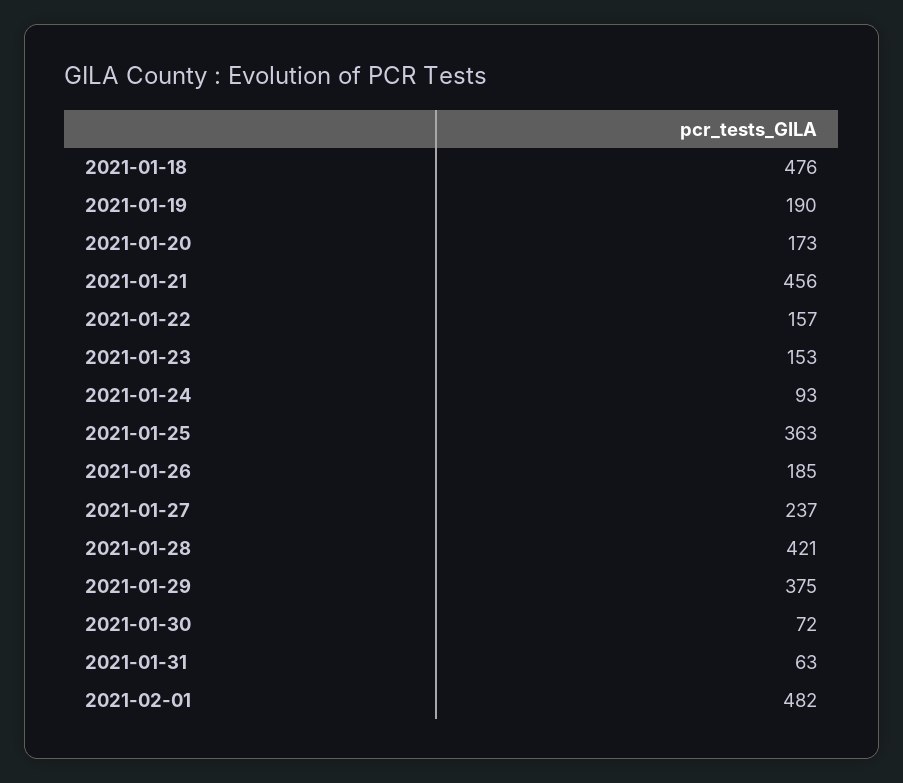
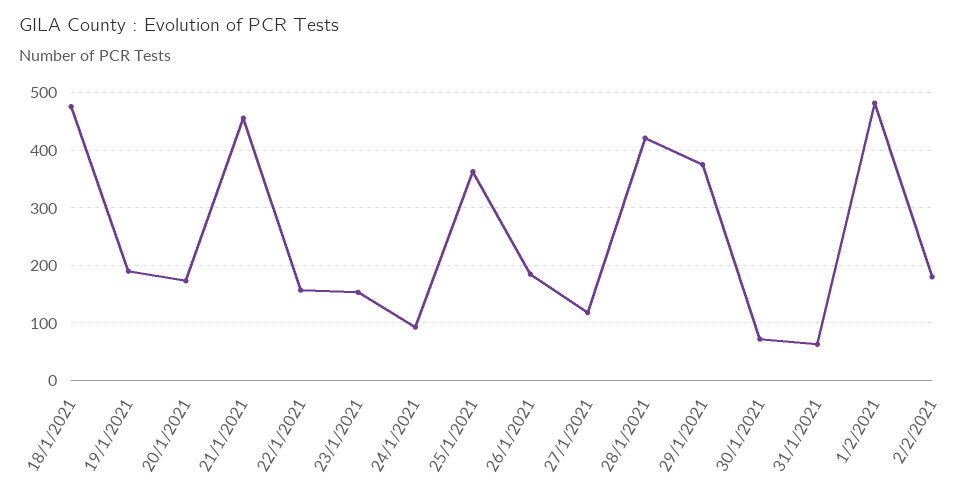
2021-01-27: 237 -> 120
2/2/2021: none -> 180

